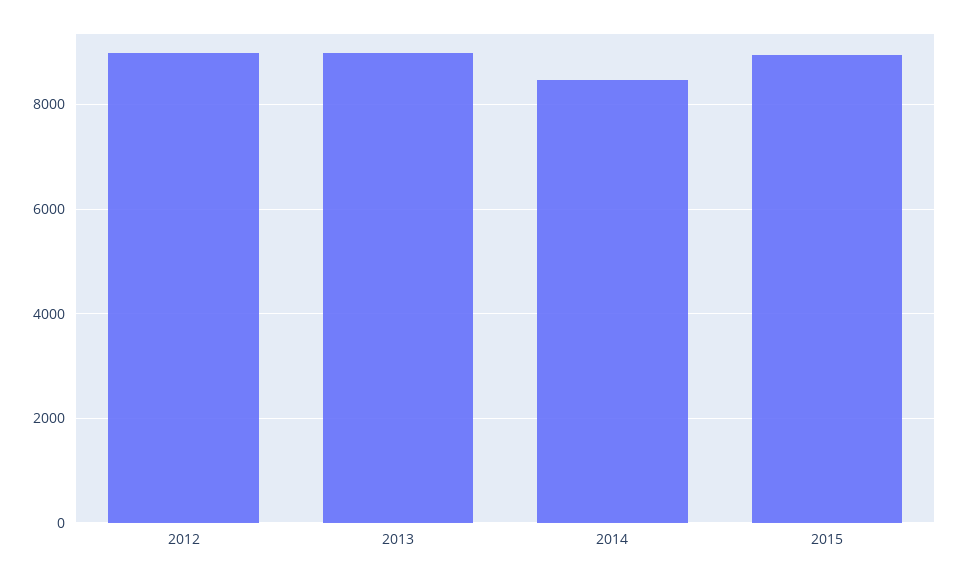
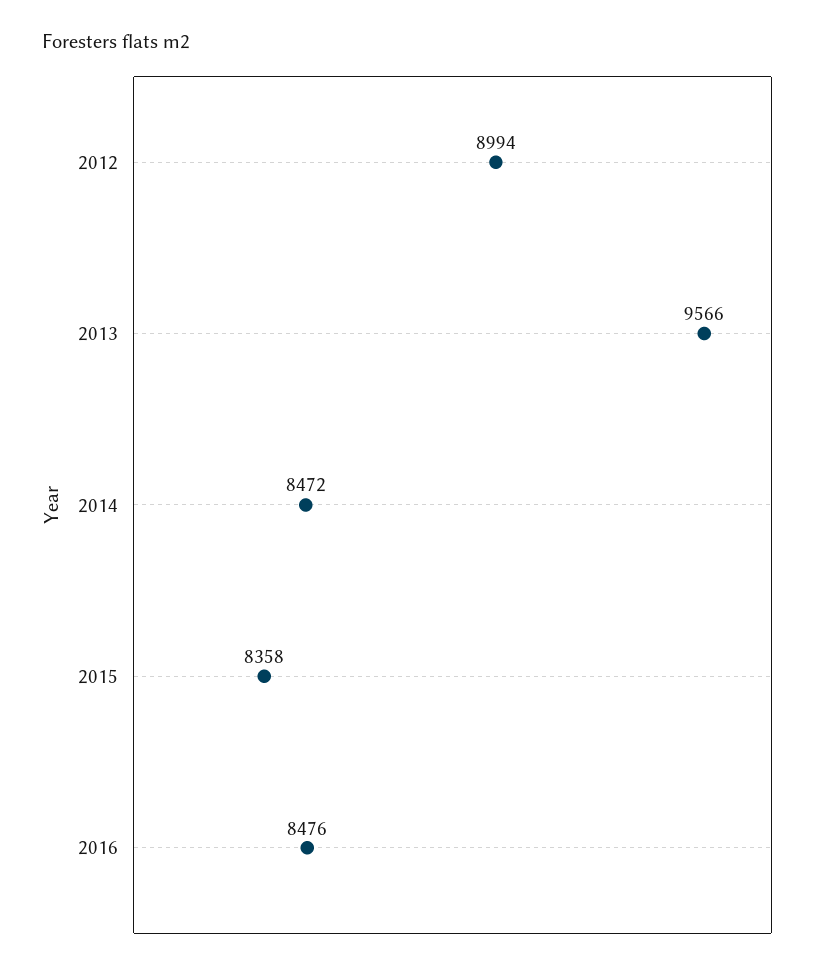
2013: 9000 -> 9566
2015: 9000 -> 8358
2016: none -> 8476

